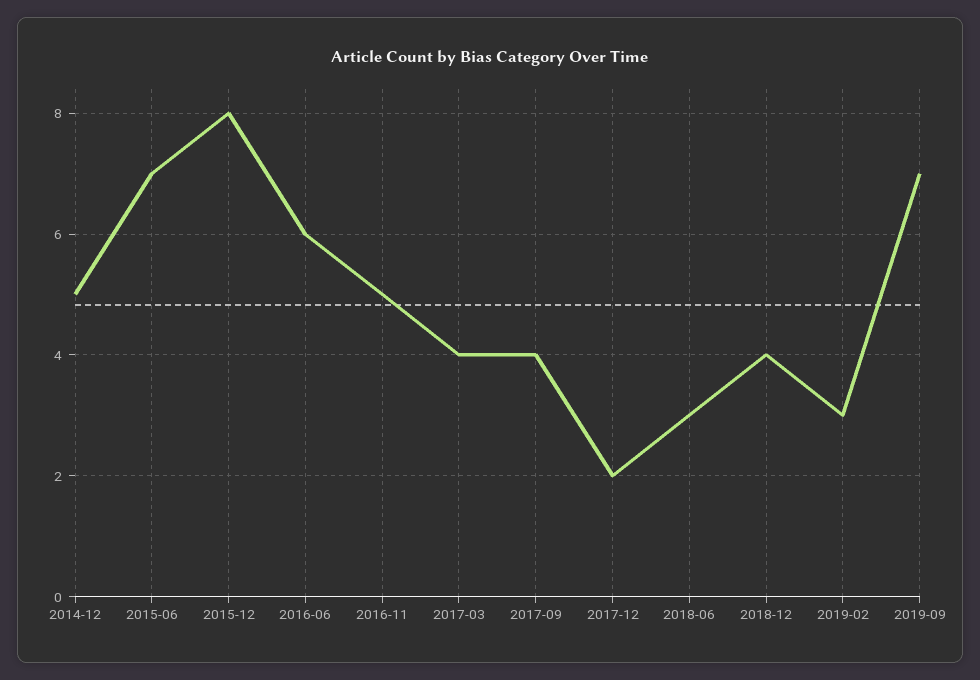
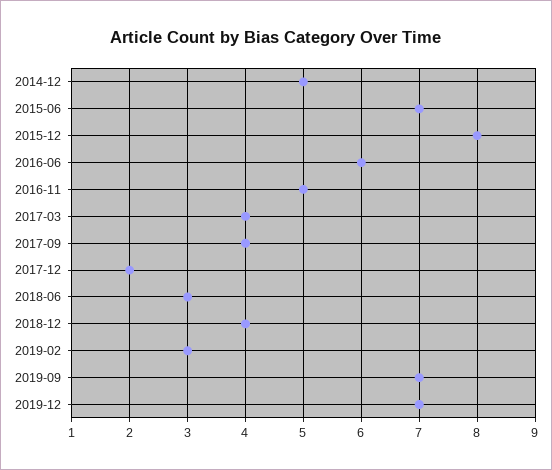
2019-12: none -> 7

